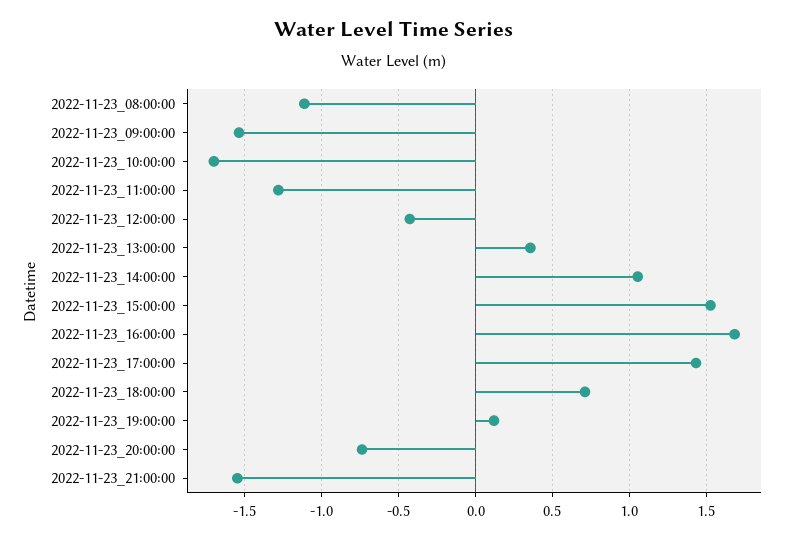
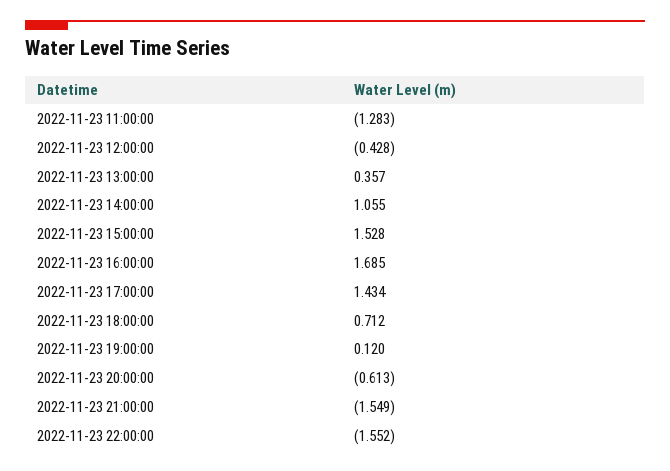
2022-11-23_08:00:00: -1.1 -> none
2022-11-23_09:00:00: -1.55 -> none
2022-11-23_10:00:00: -1.7 -> none
2022-11-23_20:00:00: -0.75 -> -0.613
2022-11-23 22:00:00: none -> -1.552

